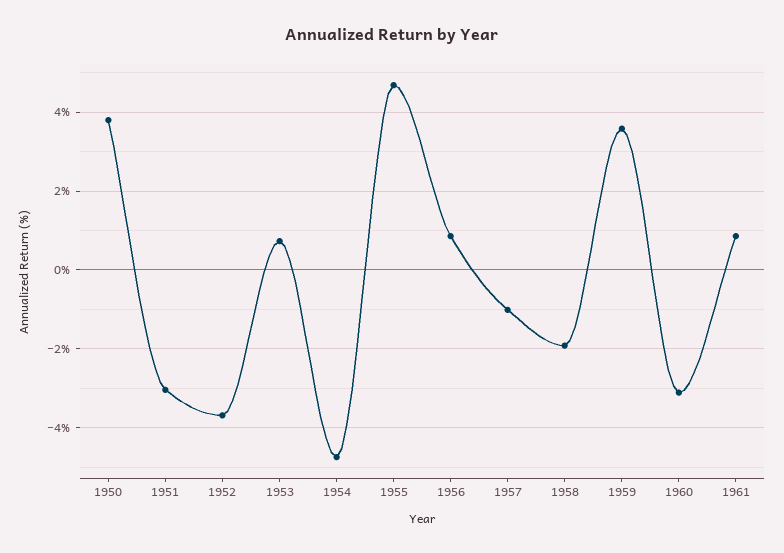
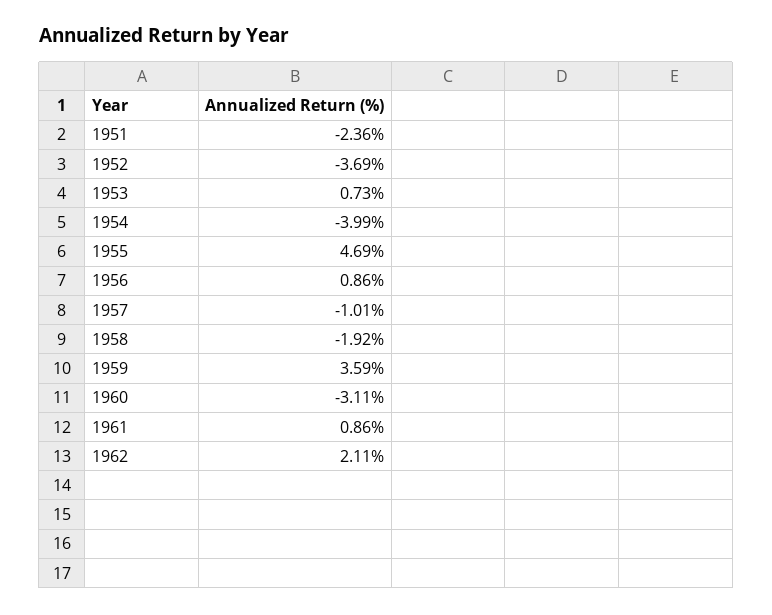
1950: 3.8 -> none
1951: -3 -> -2.36
1954: -4.8 -> -3.99
1962: none -> 2.11

